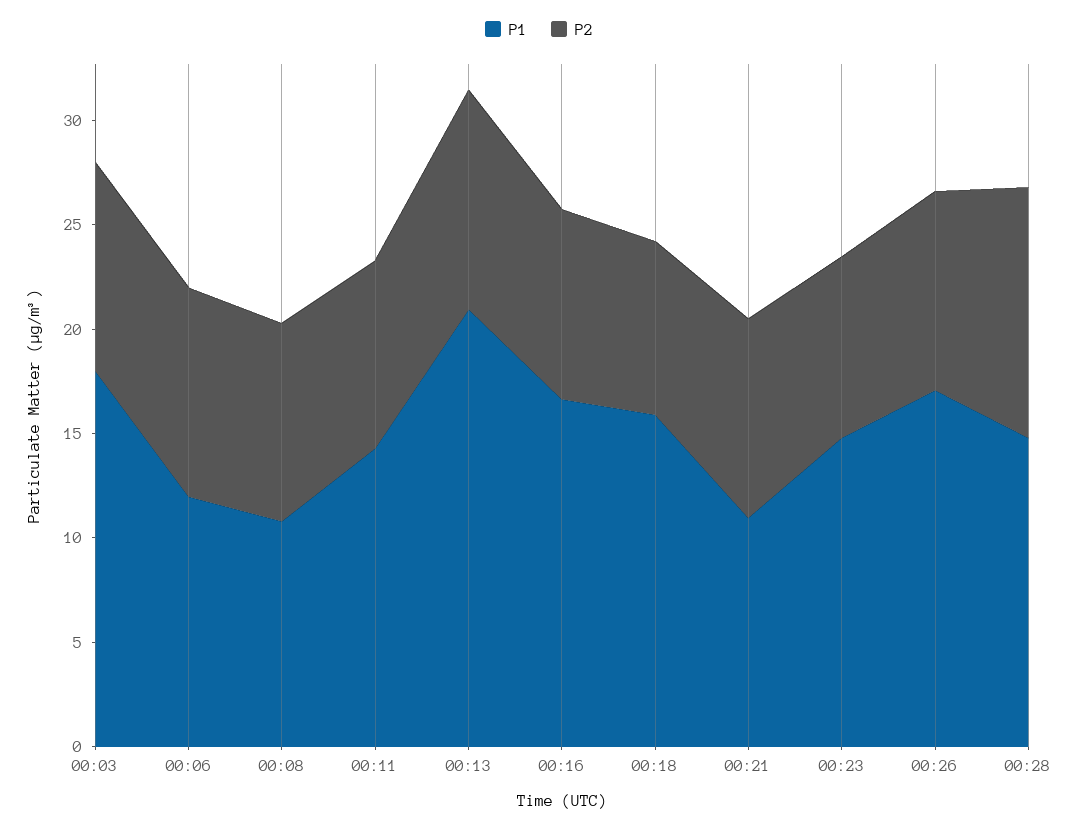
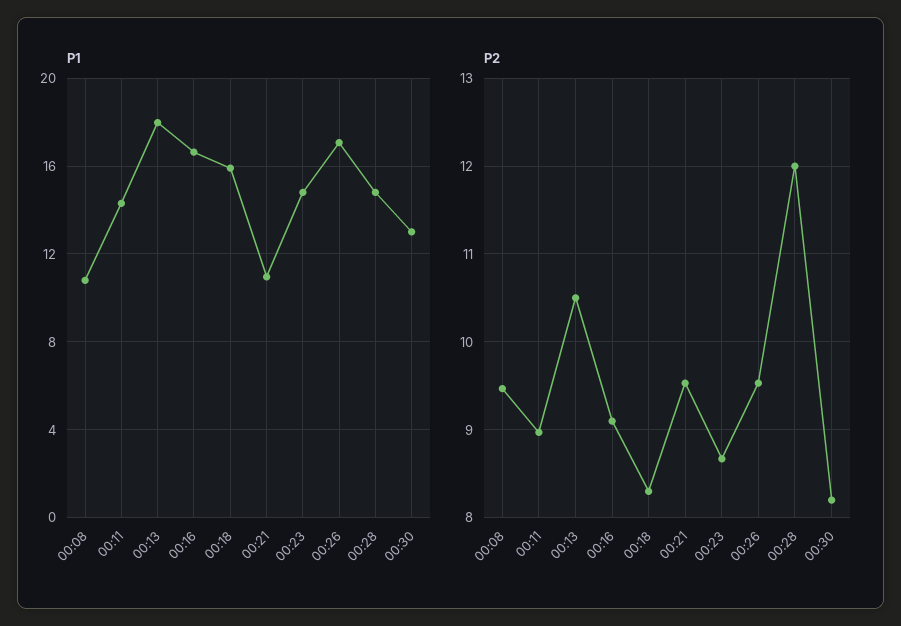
P1, 00:03: 18 -> none
P2, 00:03: 10 -> none
P1, 00:06: 12 -> none
P2, 00:06: 10 -> none
P1, 00:13: 21 -> 18
P1, 00:30: none -> 13
P2, 00:30: none -> 8.2

